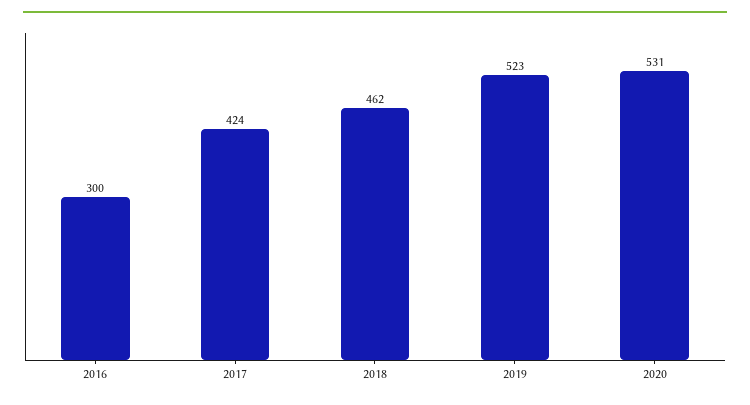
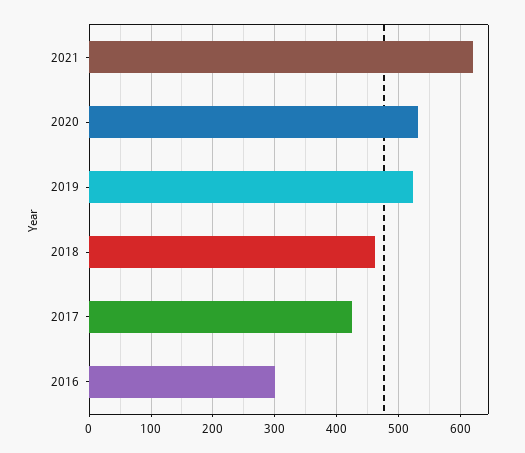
2021: none -> 620

